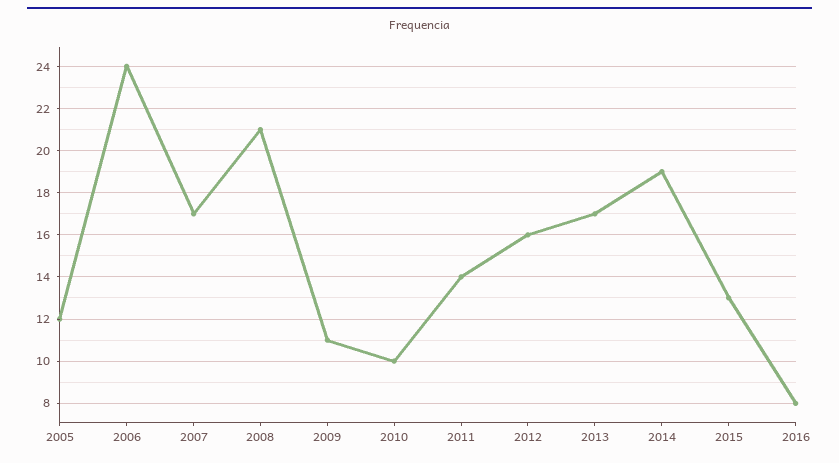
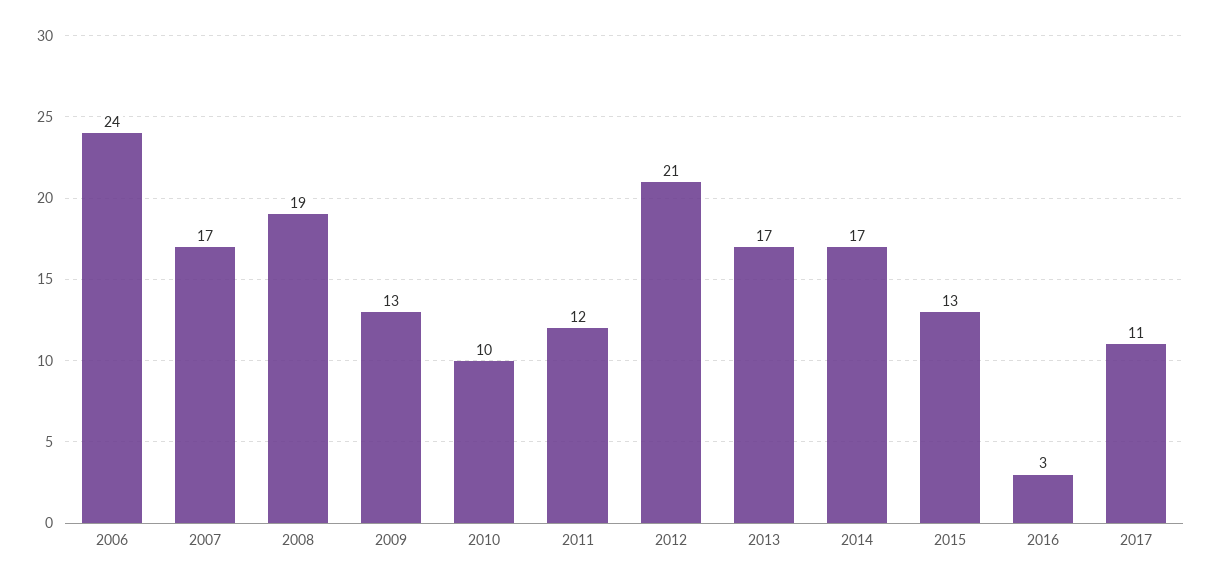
2005: 12 -> none
2008: 21 -> 19
2009: 11 -> 13
2011: 14 -> 12
2012: 16 -> 21
2014: 19 -> 17
2016: 8 -> 3
2017: none -> 11

